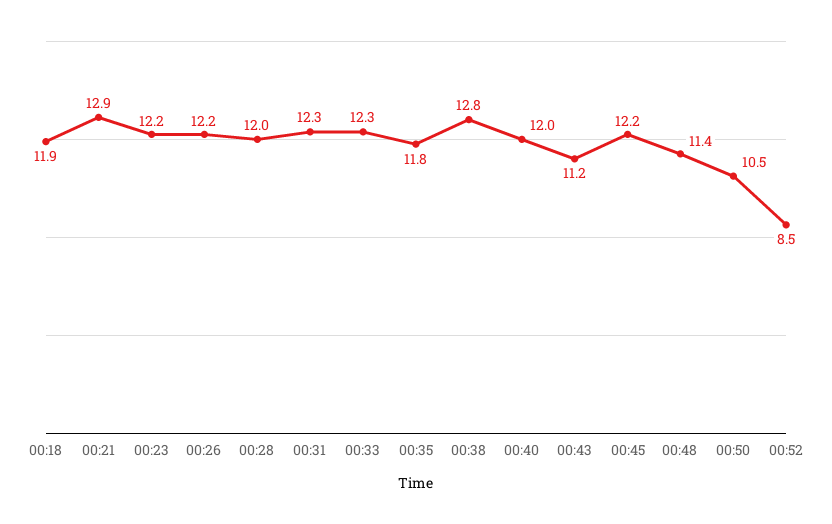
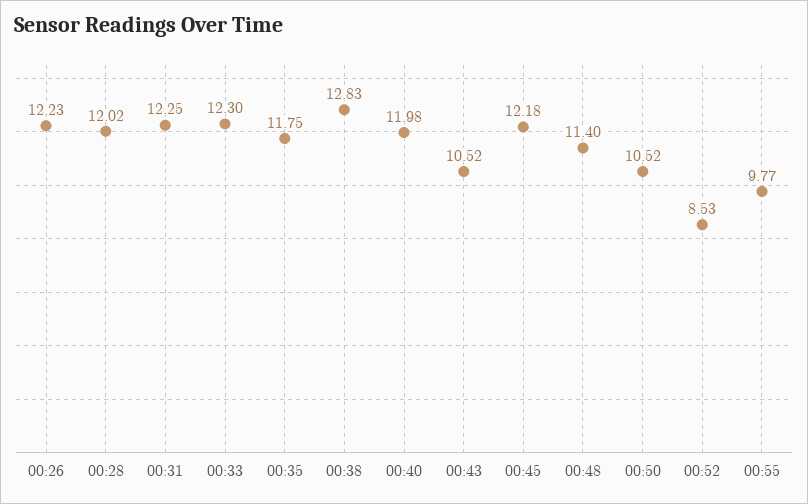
00:18: 11.9 -> none
00:21: 12.9 -> none
00:23: 12.2 -> none
00:43: 11.2 -> 10.52
00:55: none -> 9.77

